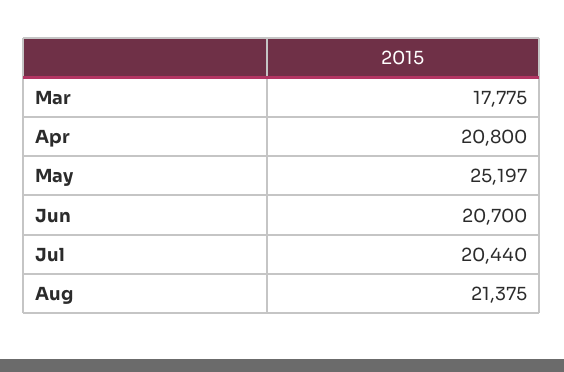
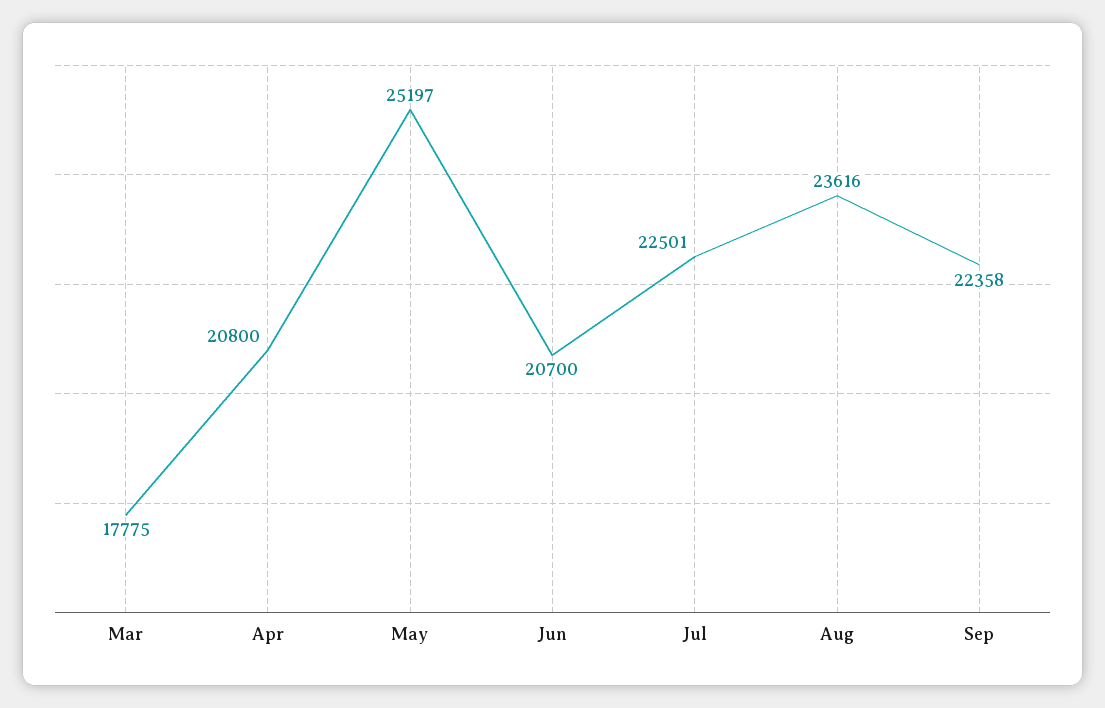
Jul: 20440 -> 22501
Aug: 21375 -> 23616
Sep: none -> 22358

